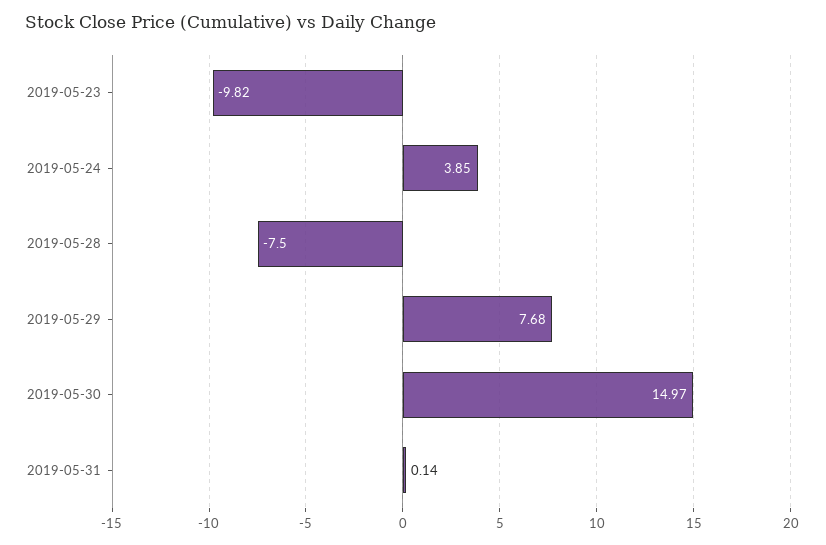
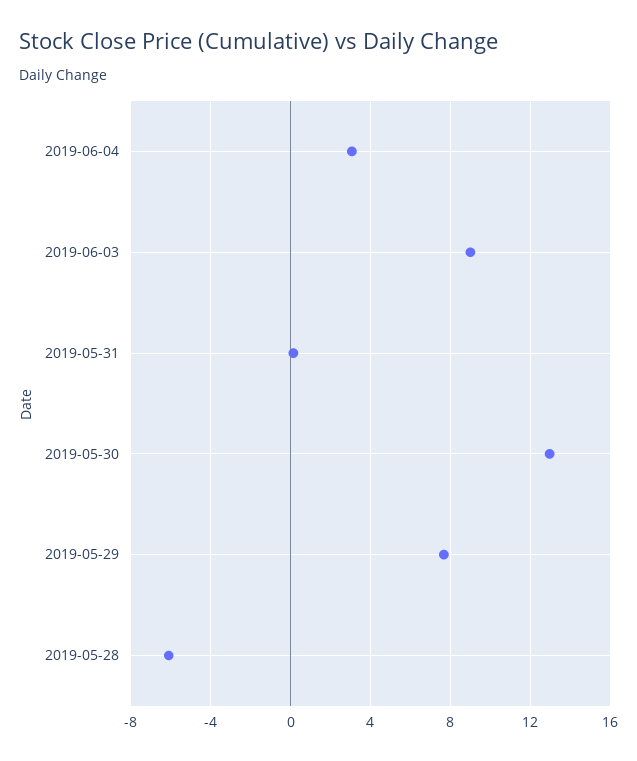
2019-05-23: -9.82 -> none
2019-05-24: 3.85 -> none
2019-05-28: -7.5 -> -6
2019-05-30: 14.97 -> 13
2019-06-04: none -> 3
2019-06-03: none -> 9

